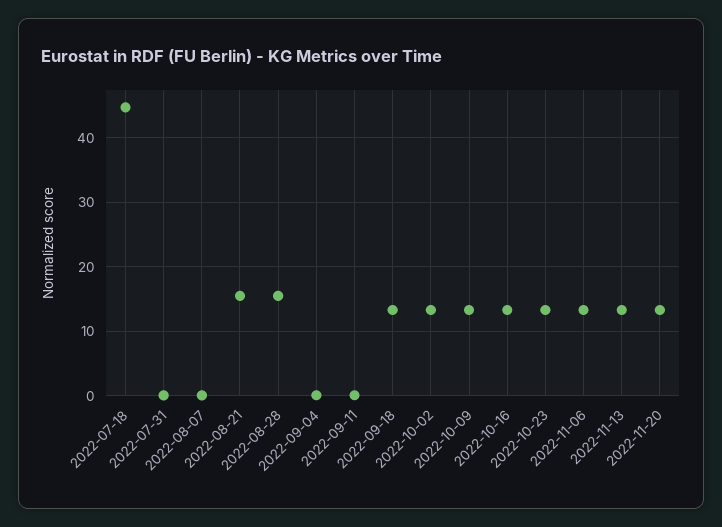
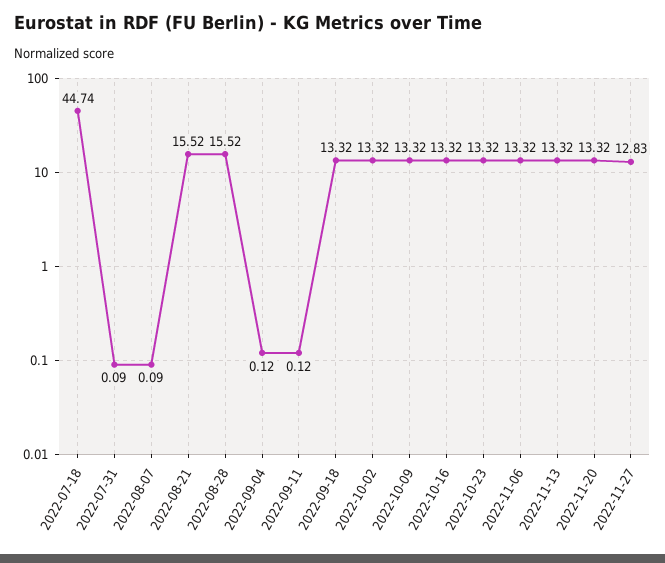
2022-11-27: none -> 12.83

